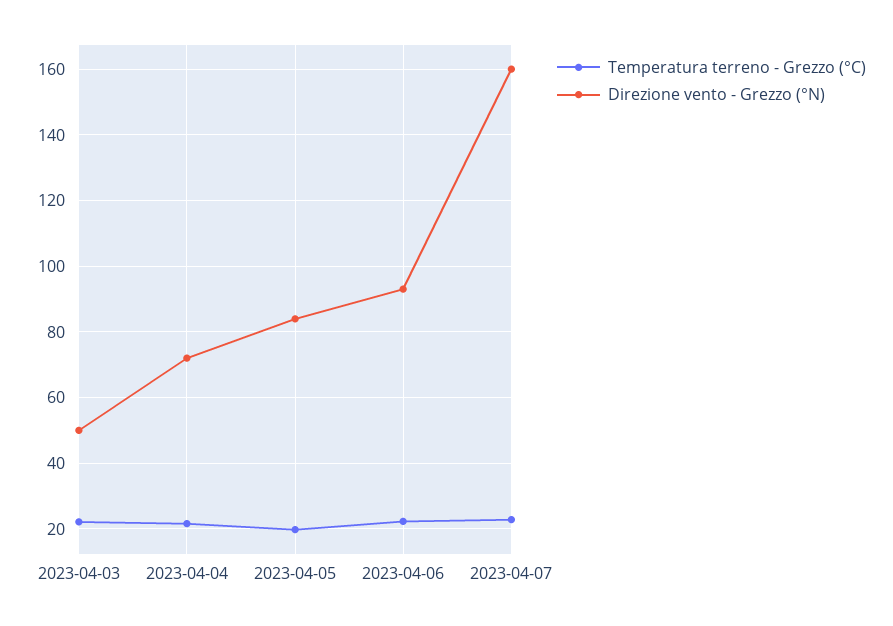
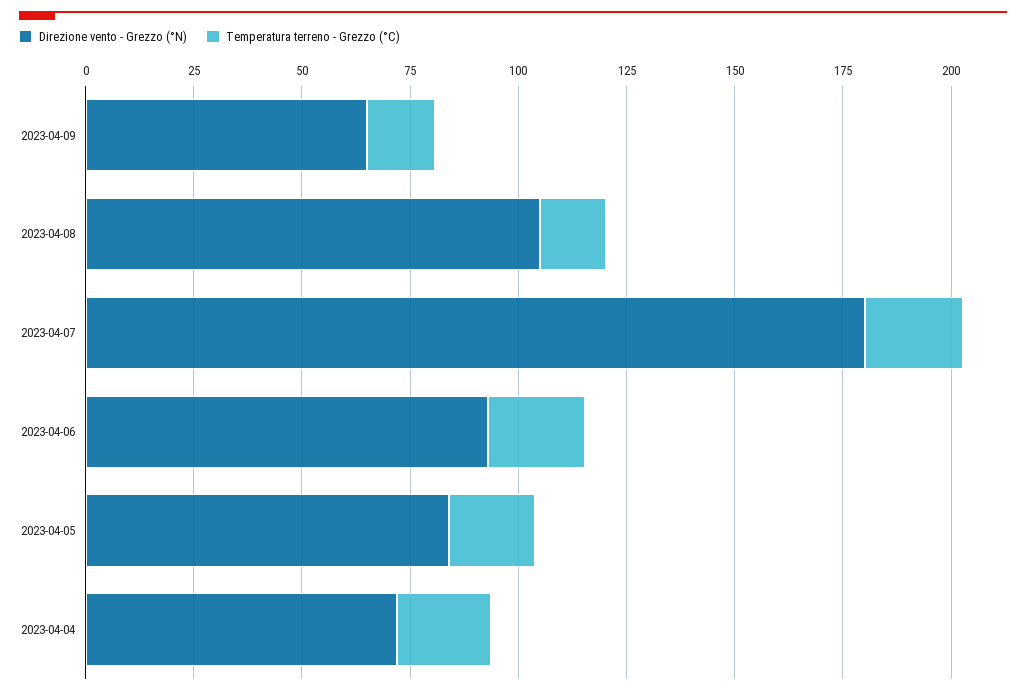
Temperatura terreno - Grezzo (°C), 2023-04-03: 22 -> none
Direzione vento - Grezzo (°N), 2023-04-03: 50 -> none
Direzione vento - Grezzo (°N), 2023-04-07: 160 -> 180
Direzione vento - Grezzo (°N), 2023-04-09: none -> 65
Temperatura terreno - Grezzo (°C), 2023-04-09: none -> 15
Direzione vento - Grezzo (°N), 2023-04-08: none -> 105
Temperatura terreno - Grezzo (°C), 2023-04-08: none -> 15

